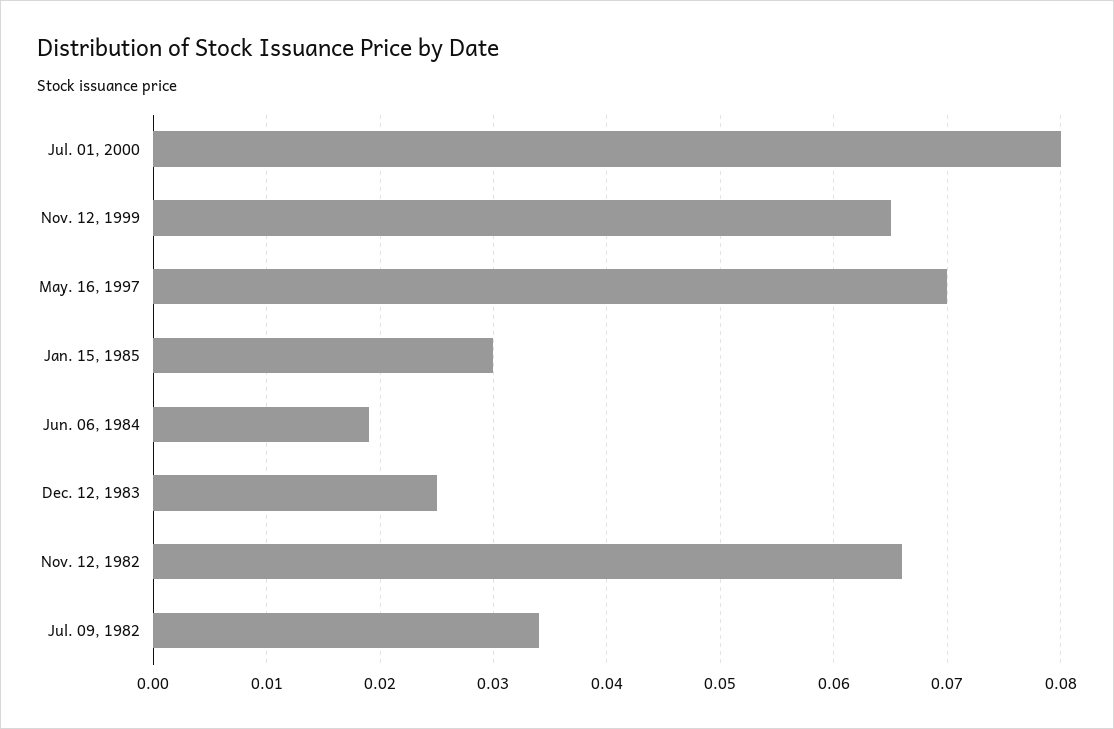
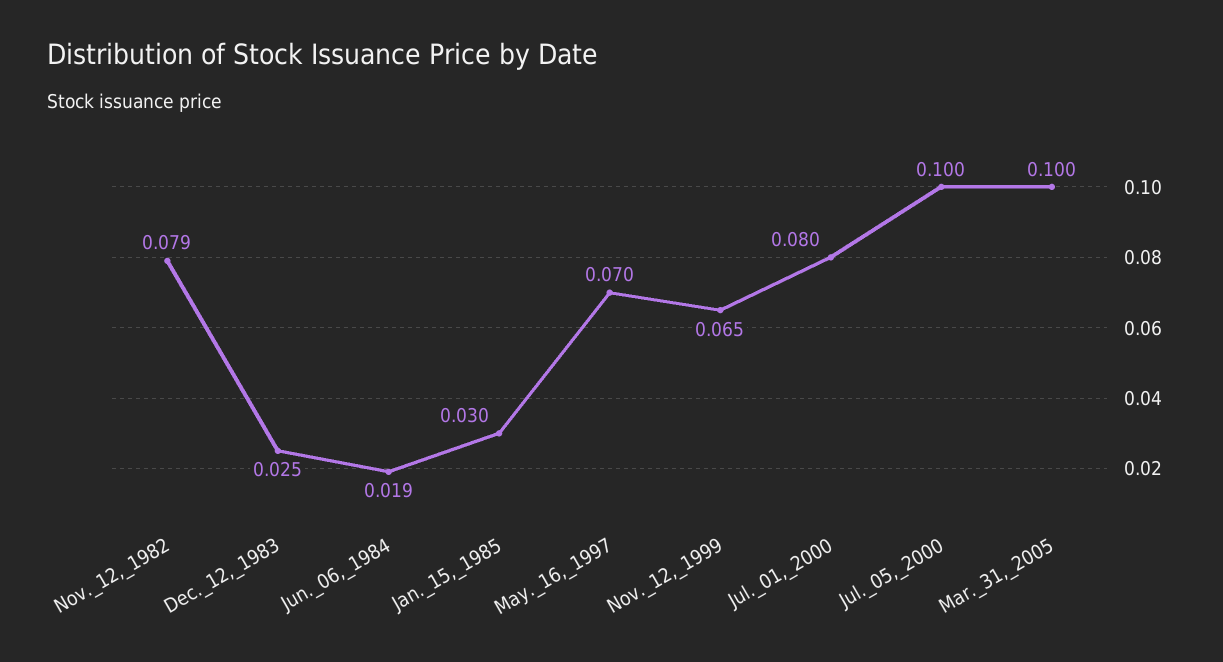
Nov. 12, 1982: 0.066 -> 0.079
Jul. 09, 1982: 0.034 -> none
Jul._05,_2000: none -> 0.1
Mar._31,_2005: none -> 0.1

